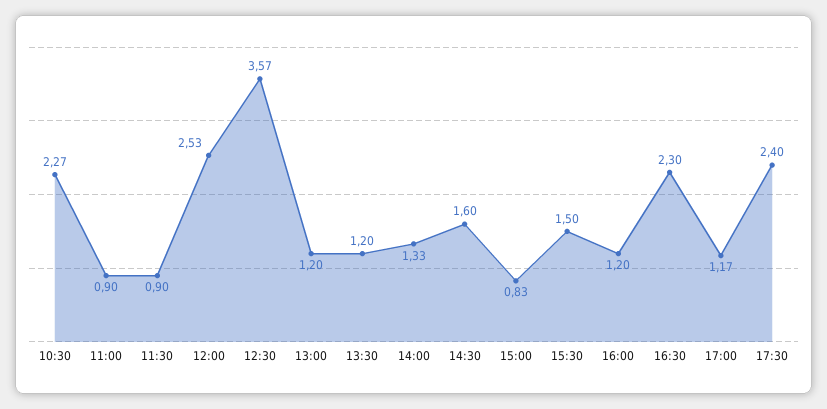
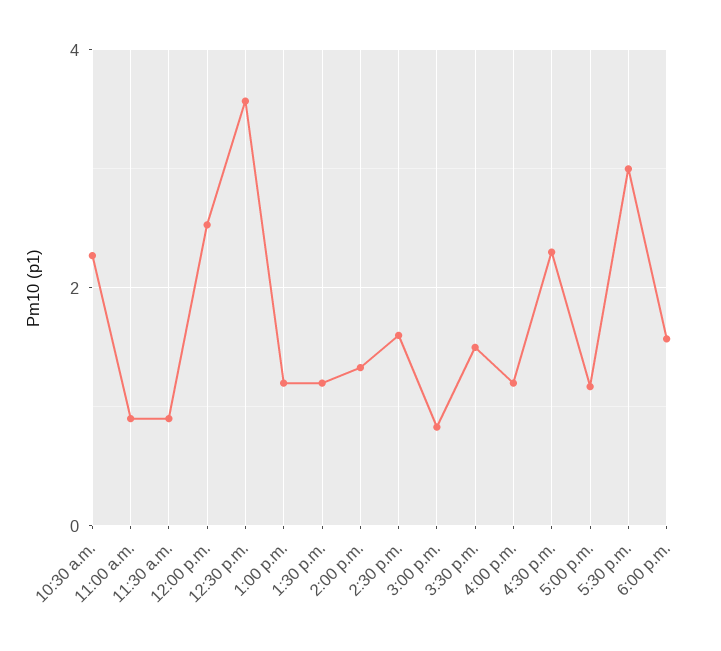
17:30: 2.4 -> 3
6:00 p.m.: none -> 1.6

